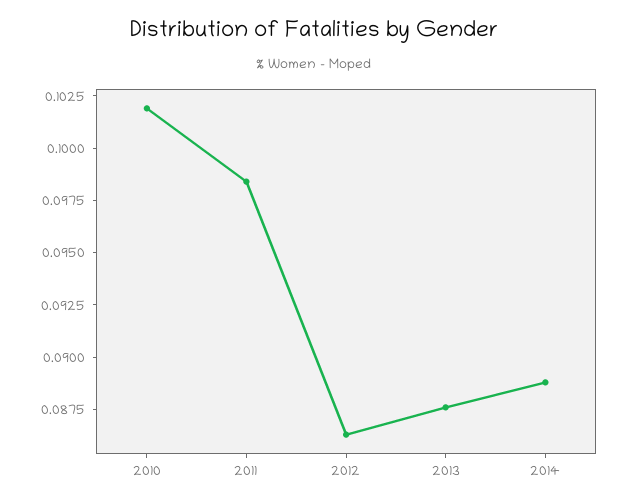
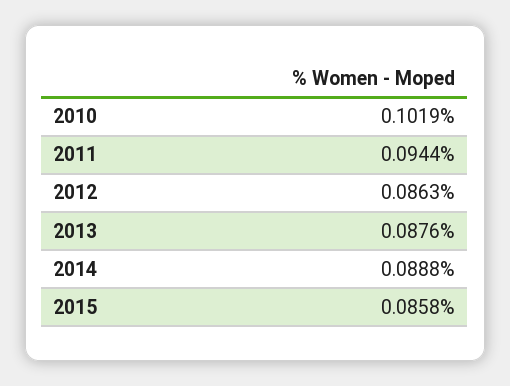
2011: 0.0985 -> 0.0944
2015: none -> 0.0858

